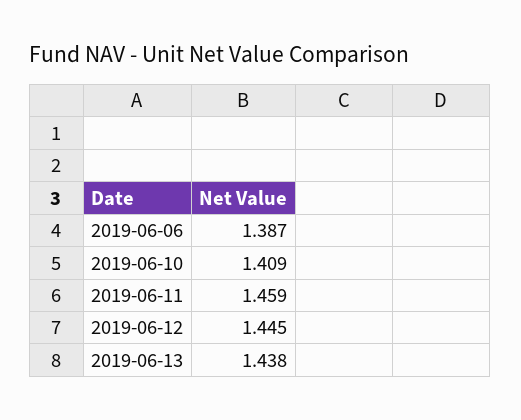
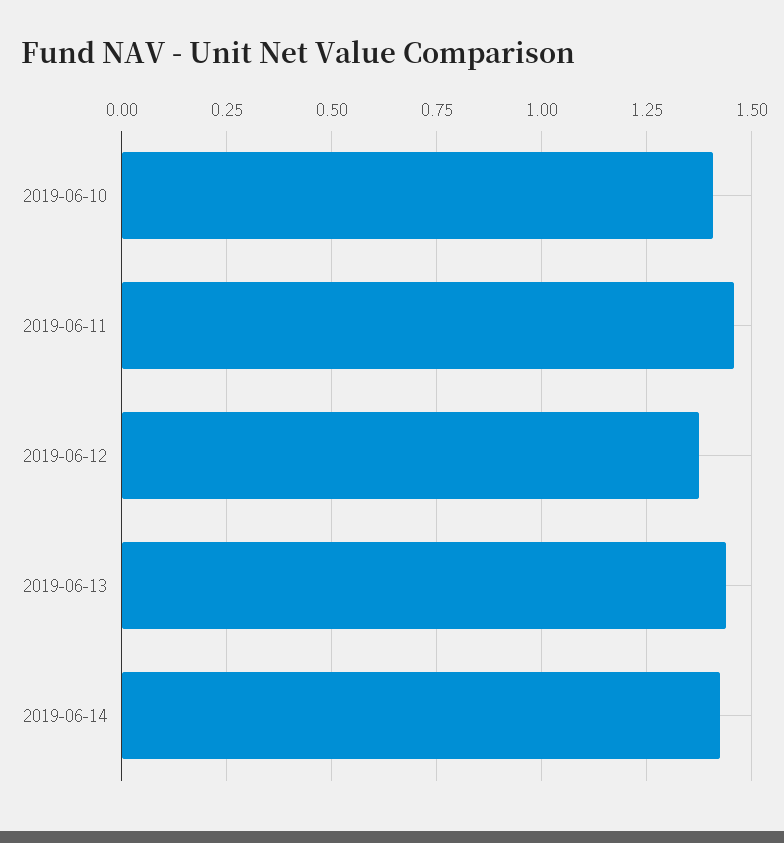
2019-06-06: 1.387 -> none
2019-06-12: 1.445 -> 1.375
2019-06-14: none -> 1.425

